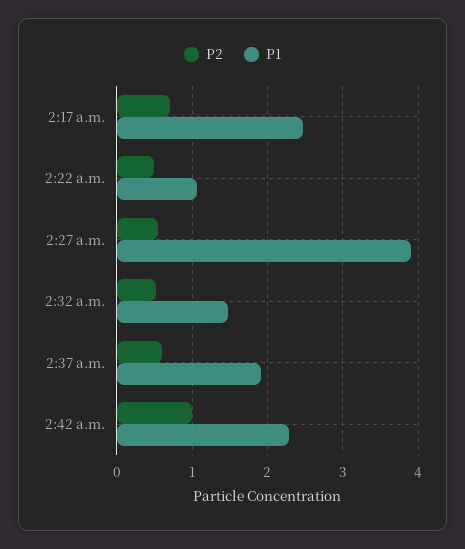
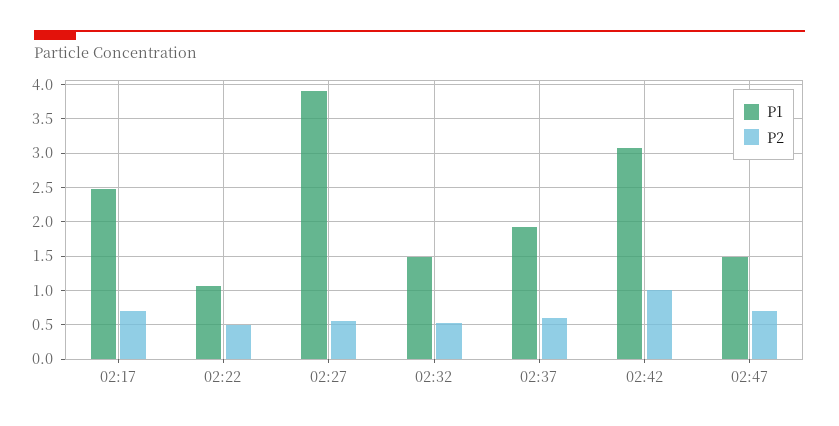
P1, 2:42 a.m.: 2.3 -> 3.1
P1, 02:47: none -> 1.5
P2, 02:47: none -> 0.7

